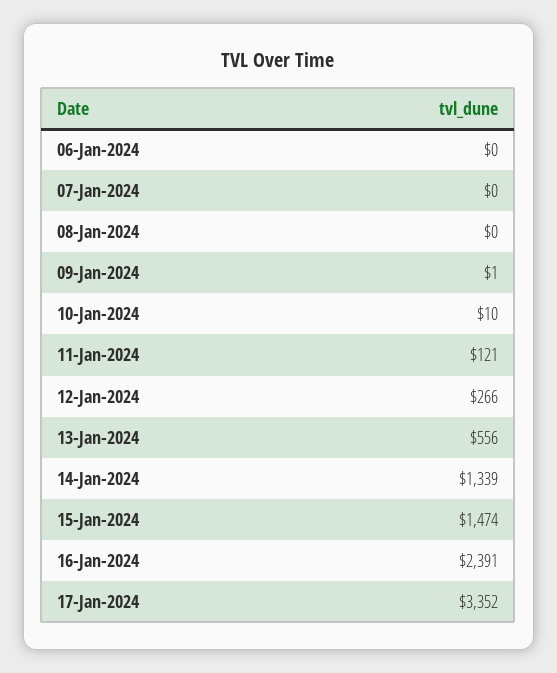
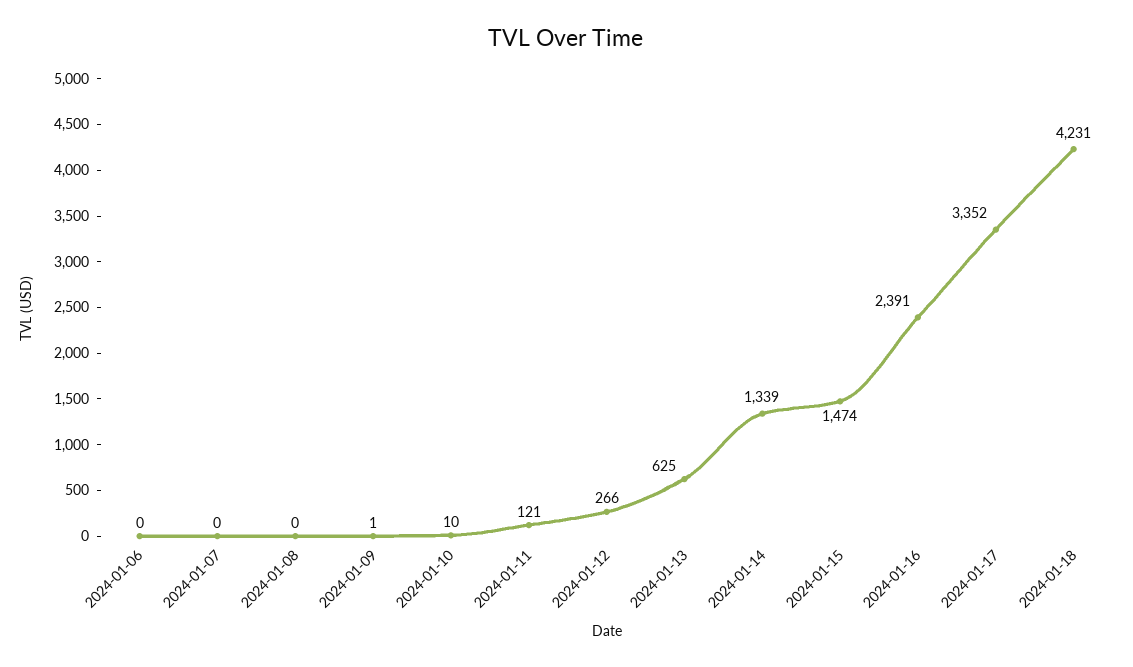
13-Jan-2024: 556 -> 625
2024-01-18: none -> 4231

